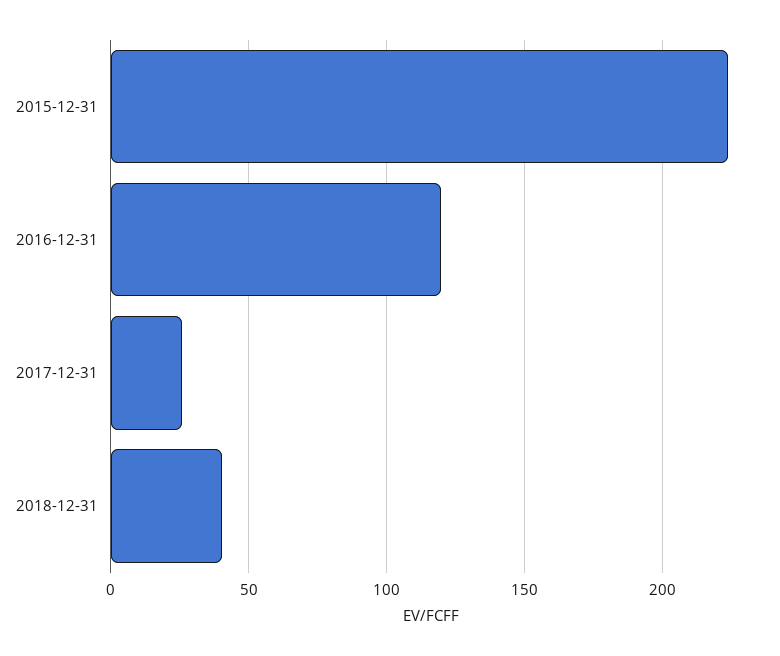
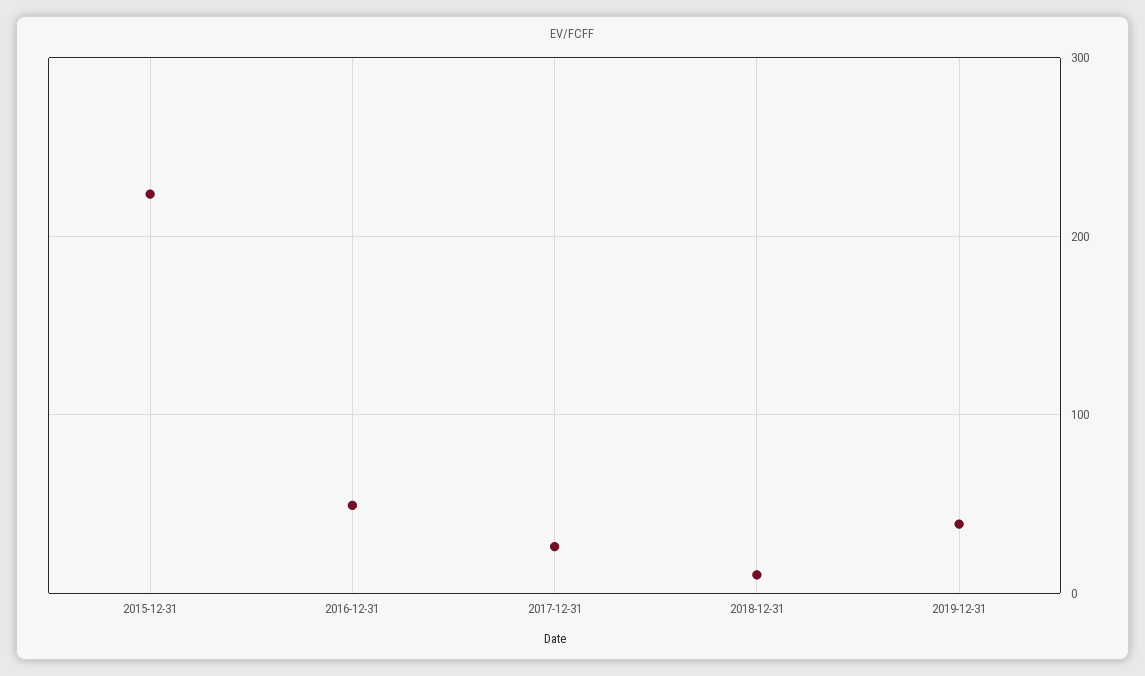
2016-12-31: 120 -> 50
2018-12-31: 40 -> 10
2019-12-31: none -> 40

